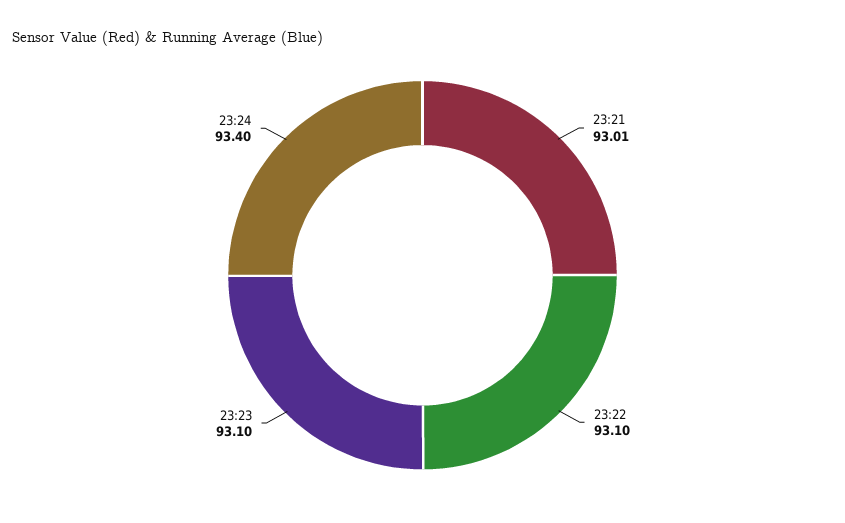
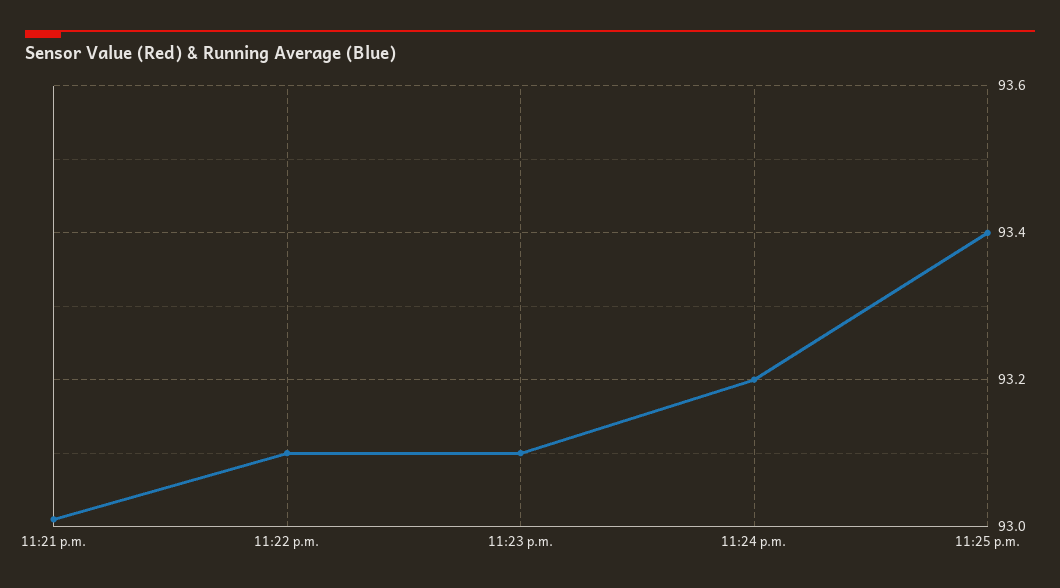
23:24: 93.4 -> 93.2
11:25 p.m.: none -> 93.4

